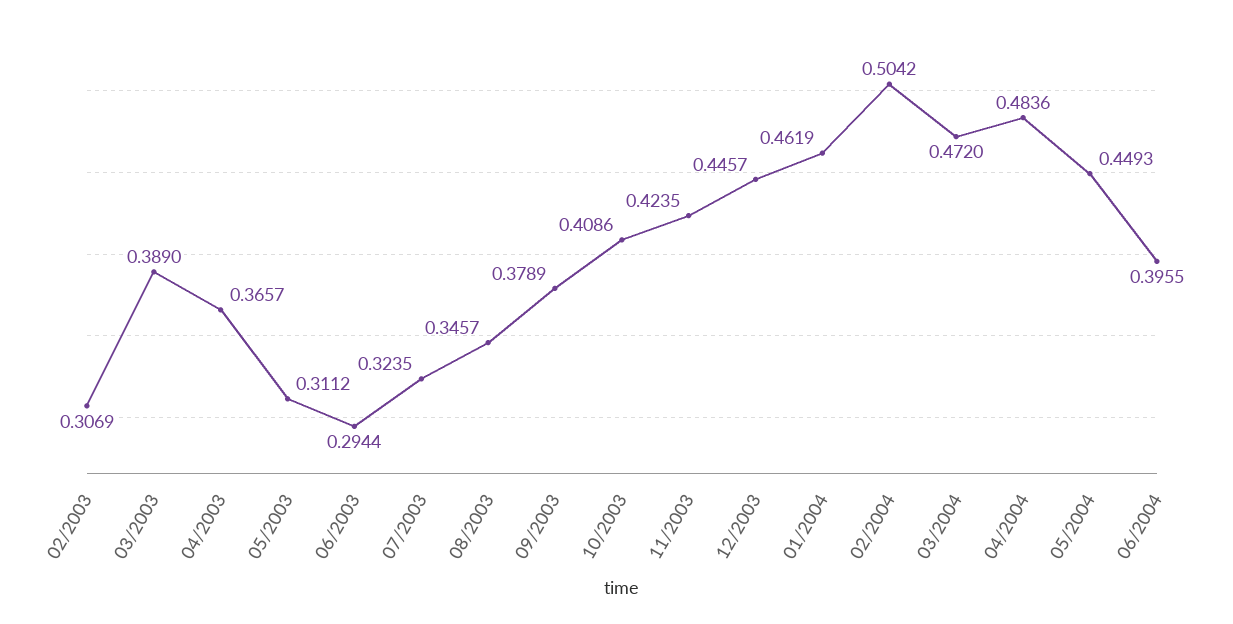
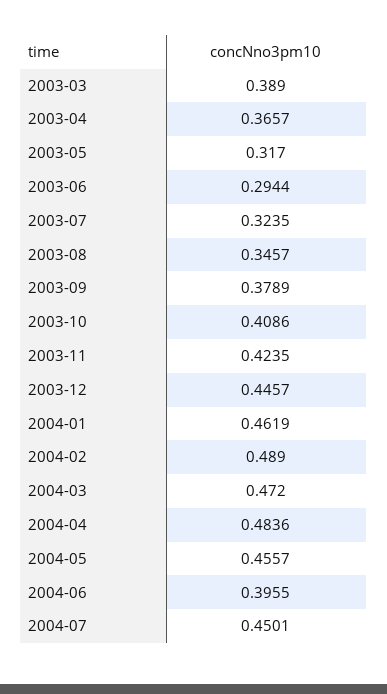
02/2003: 0.3069 -> none
05/2003: 0.3112 -> 0.317
02/2004: 0.5042 -> 0.489
05/2004: 0.4493 -> 0.4557
2004-07: none -> 0.4501

